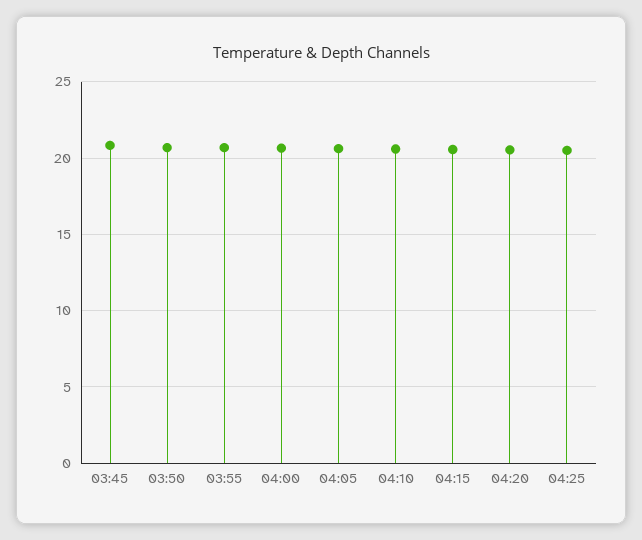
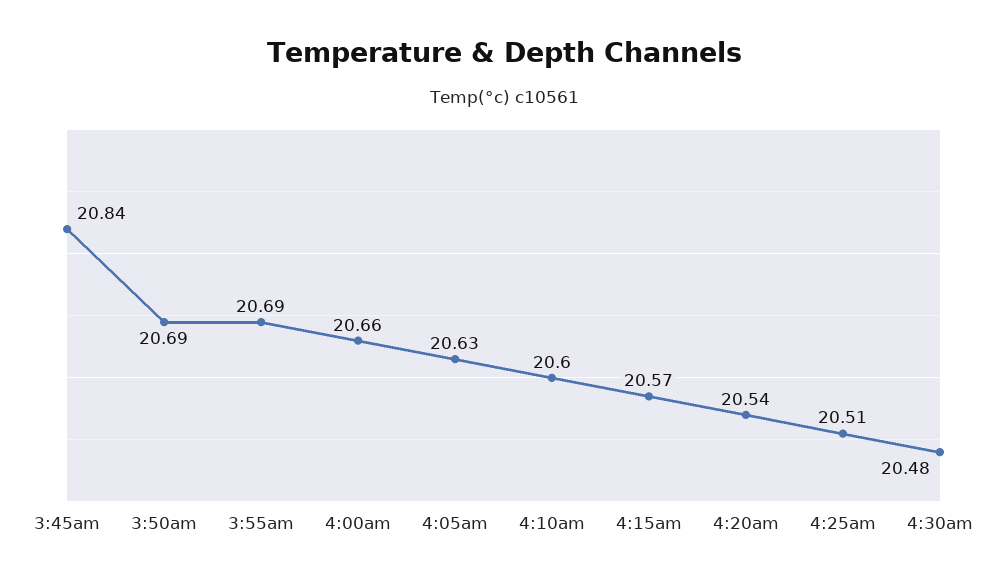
4:30am: none -> 20.48

